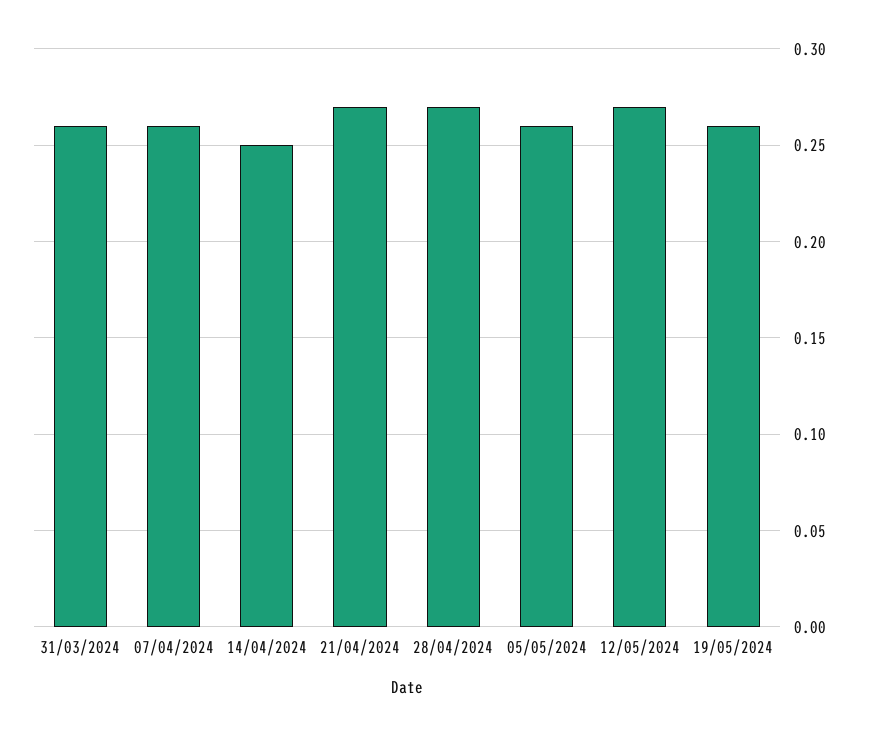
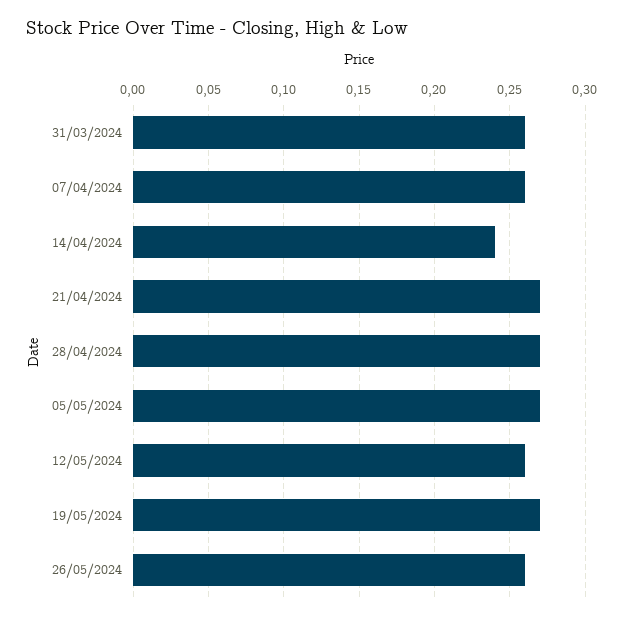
14/04/2024: 0.25 -> 0.24
05/05/2024: 0.26 -> 0.27
12/05/2024: 0.27 -> 0.26
19/05/2024: 0.26 -> 0.27
26/05/2024: none -> 0.26

